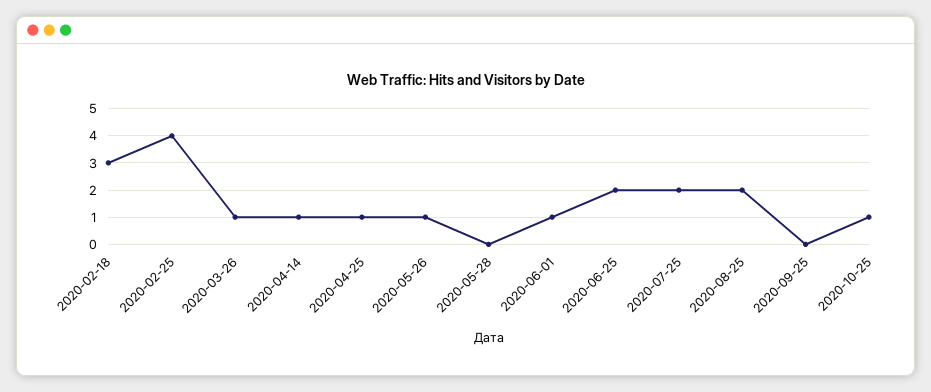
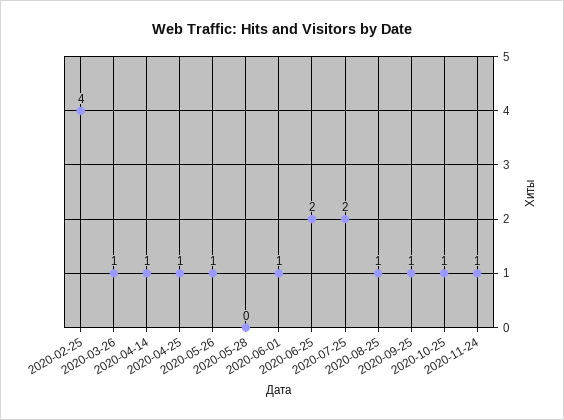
2020-02-18: 3 -> none
2020-08-25: 2 -> 1
2020-09-25: 0 -> 1
2020-11-24: none -> 1

